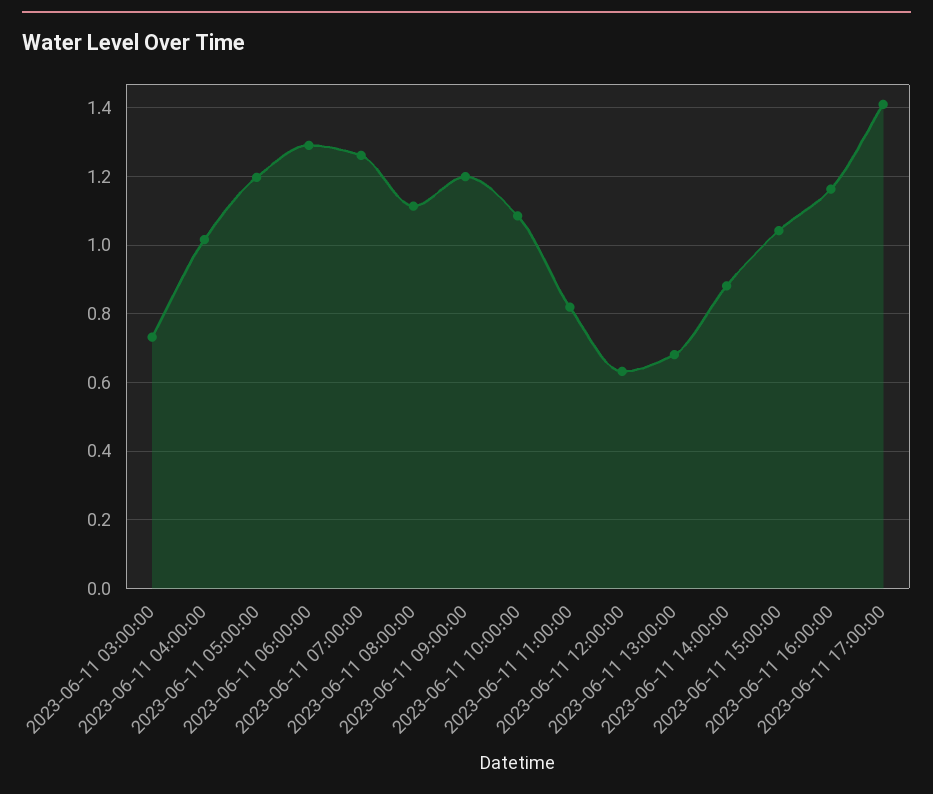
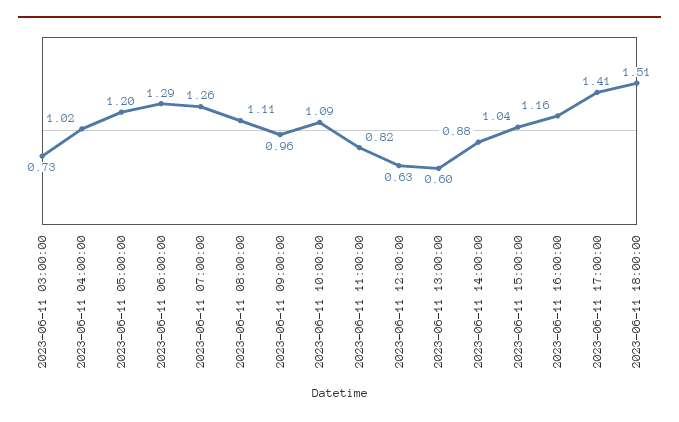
2023-06-11 09:00:00: 1.2 -> 0.96
2023-06-11 13:00:00: 0.68 -> 0.6
2023-06-11 18:00:00: none -> 1.51

